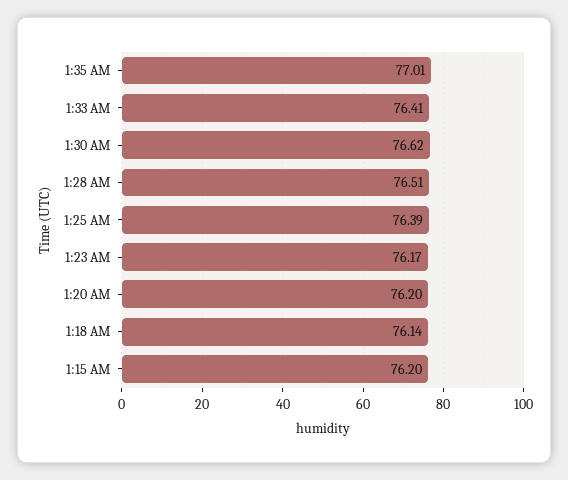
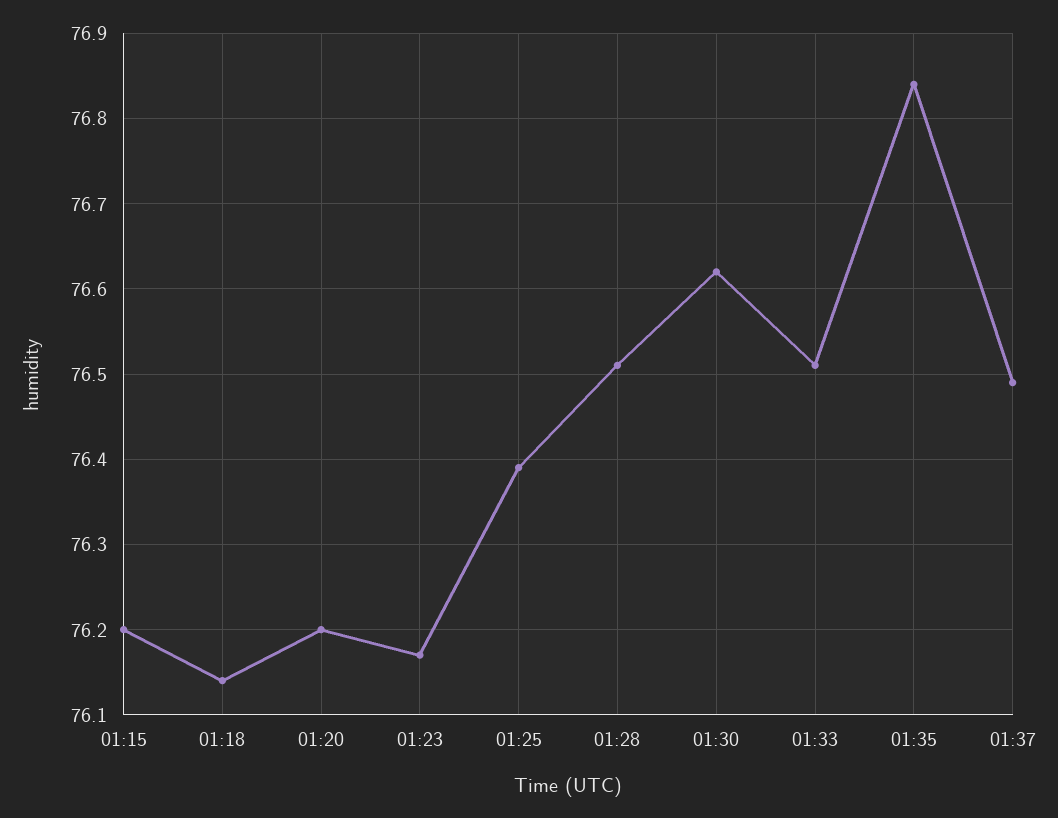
1:35 AM: 77.01 -> 76.84
1:33 AM: 76.41 -> 76.51
01:37: none -> 76.49

